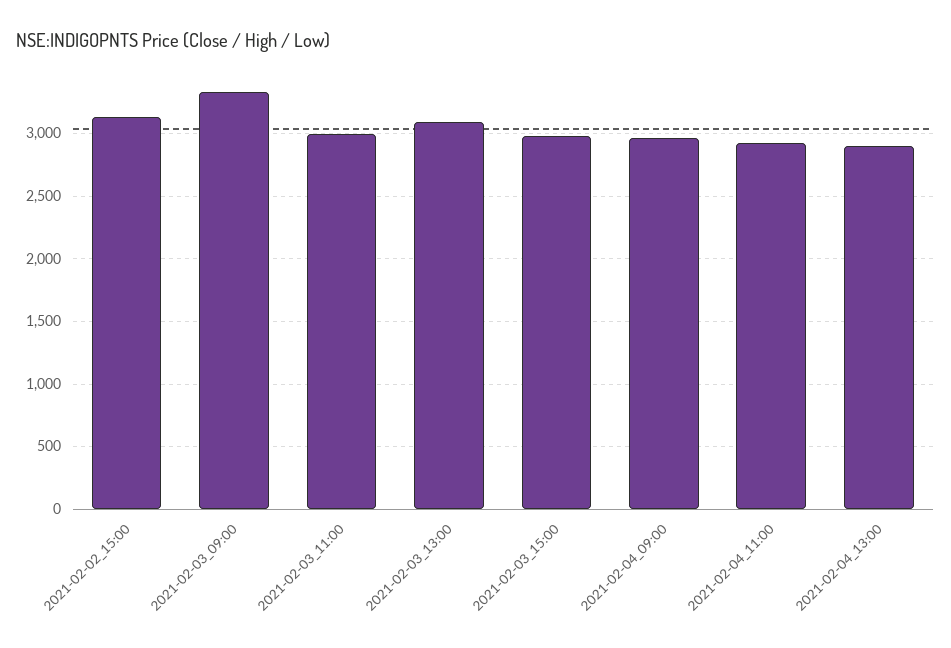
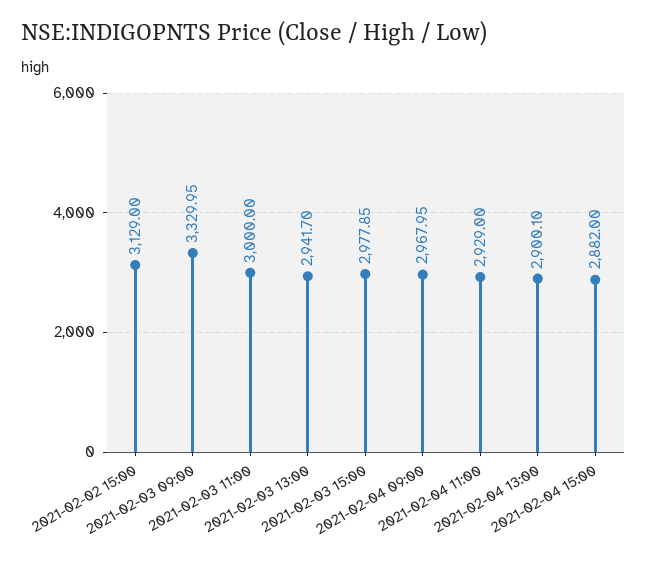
2021-02-03_13:00: 3100 -> 2941.7
2021-02-04 15:00: none -> 2882

